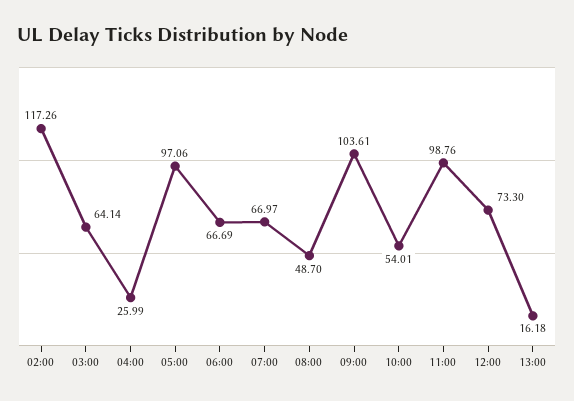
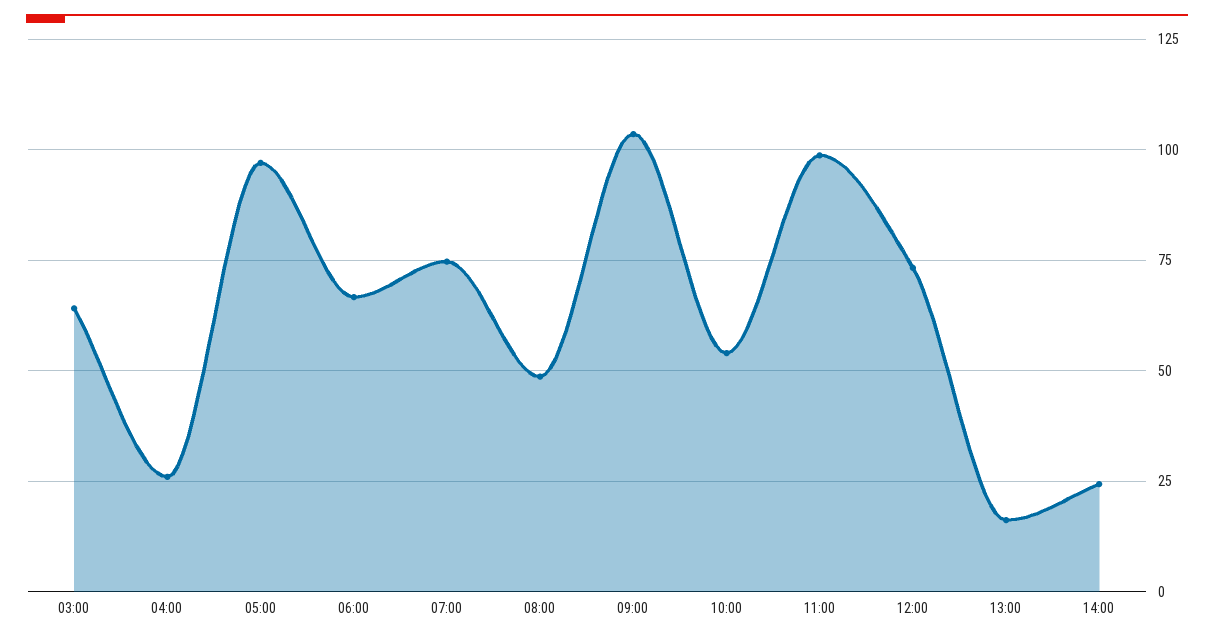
02:00: 117.26 -> none
07:00: 66.97 -> 75
14:00: none -> 25

